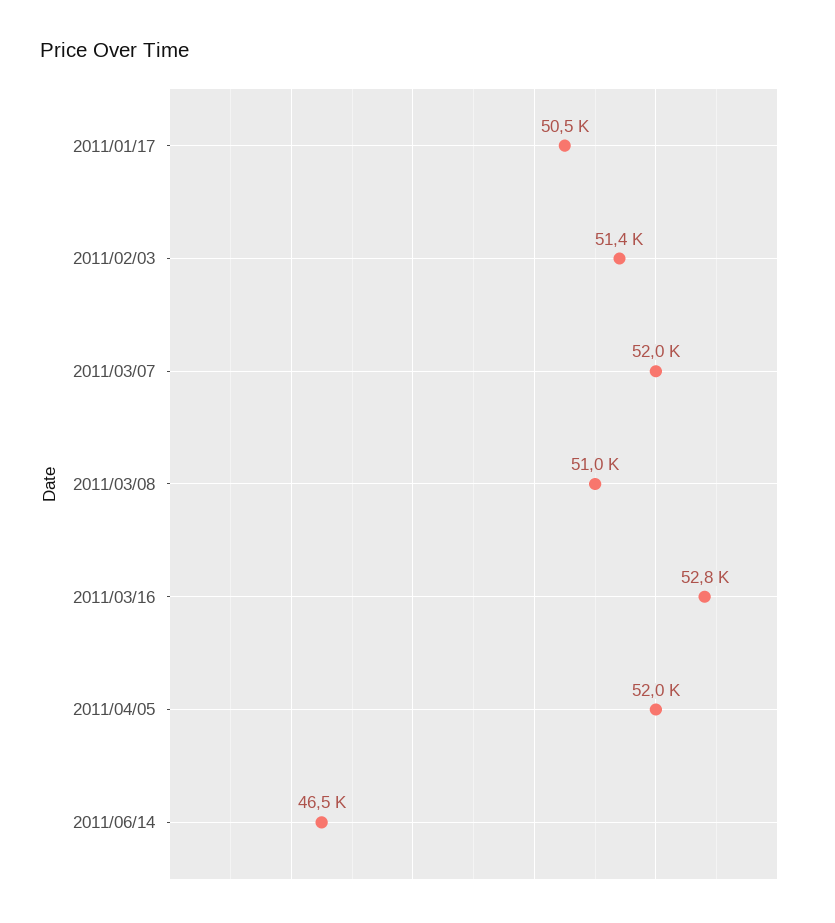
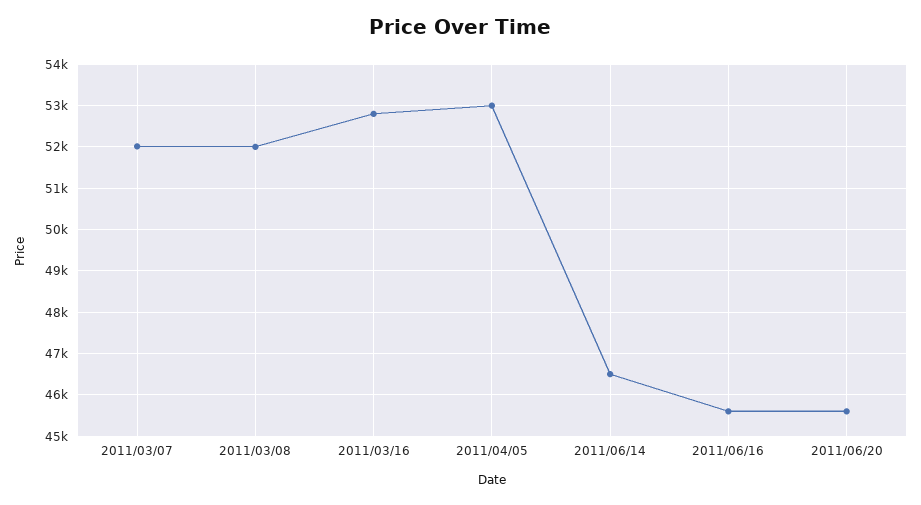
2011/01/17: 50500 -> none
2011/02/03: 51400 -> none
2011/03/08: 51000 -> 52000
2011/04/05: 52000 -> 53000
2011/06/16: none -> 45600
2011/06/20: none -> 45600

